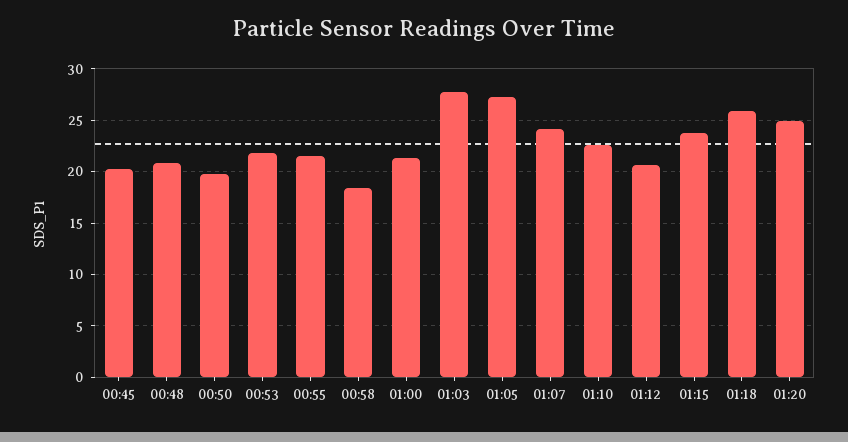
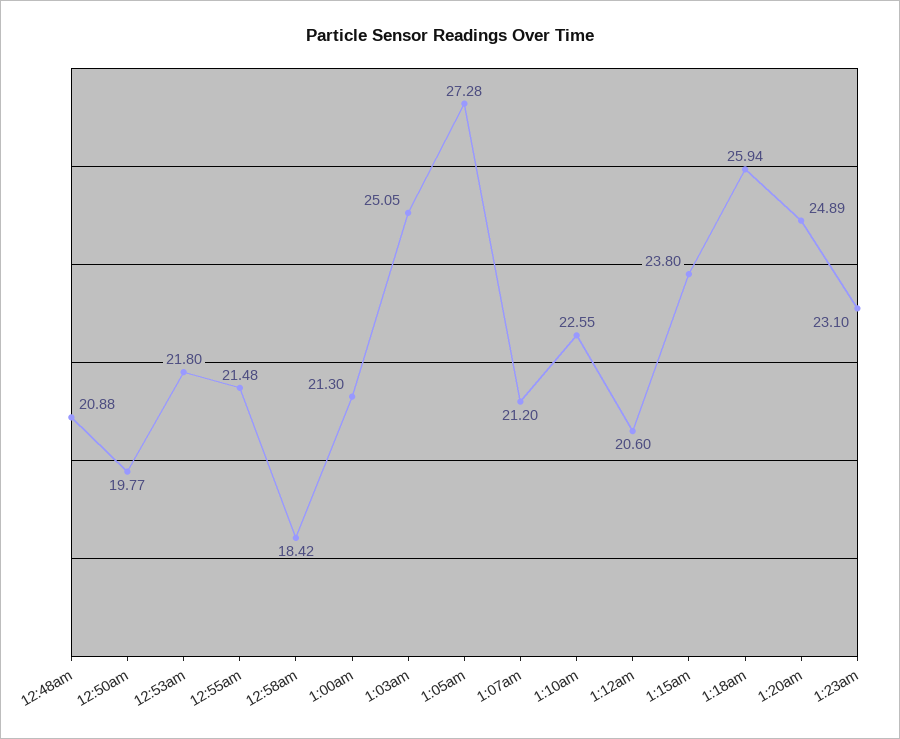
00:45: 20 -> none
01:03: 28 -> 25.05
01:07: 24 -> 21.2
1:23am: none -> 23.1

